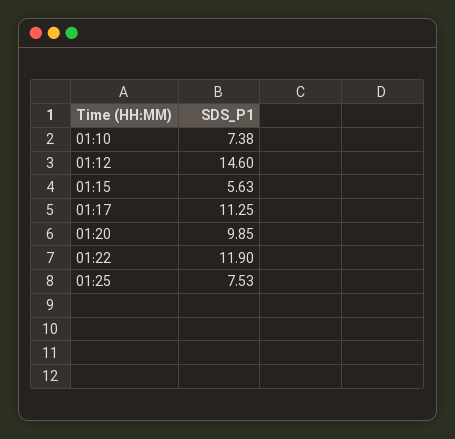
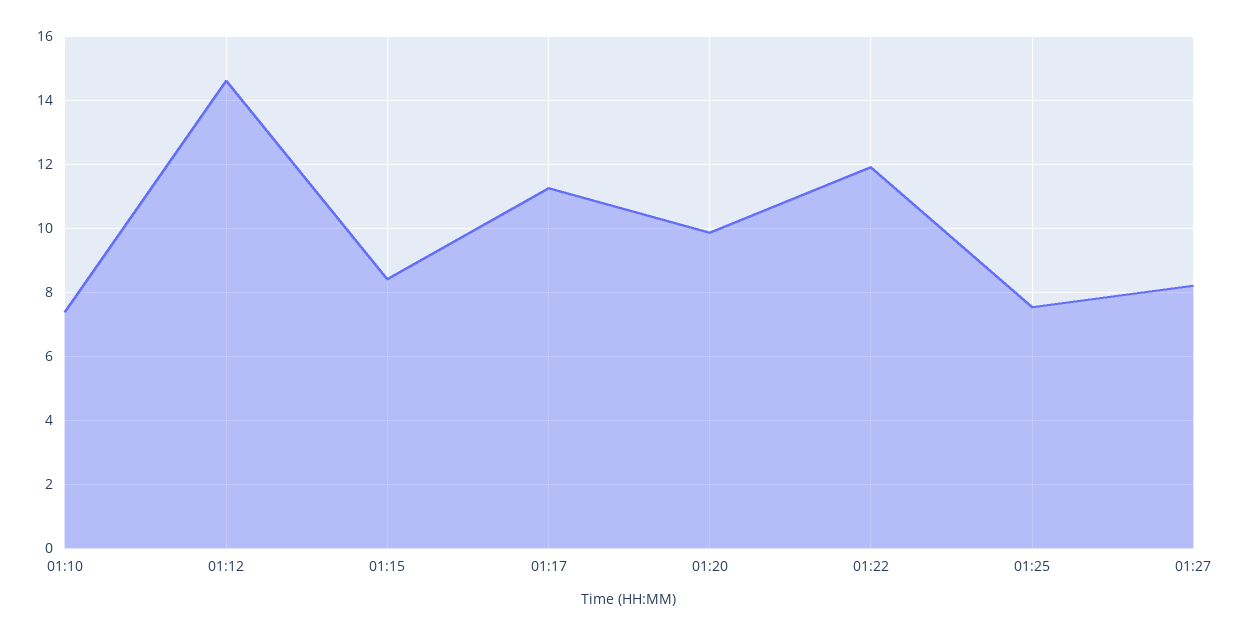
01:15: 5.63 -> 8.4
01:27: none -> 8.2

